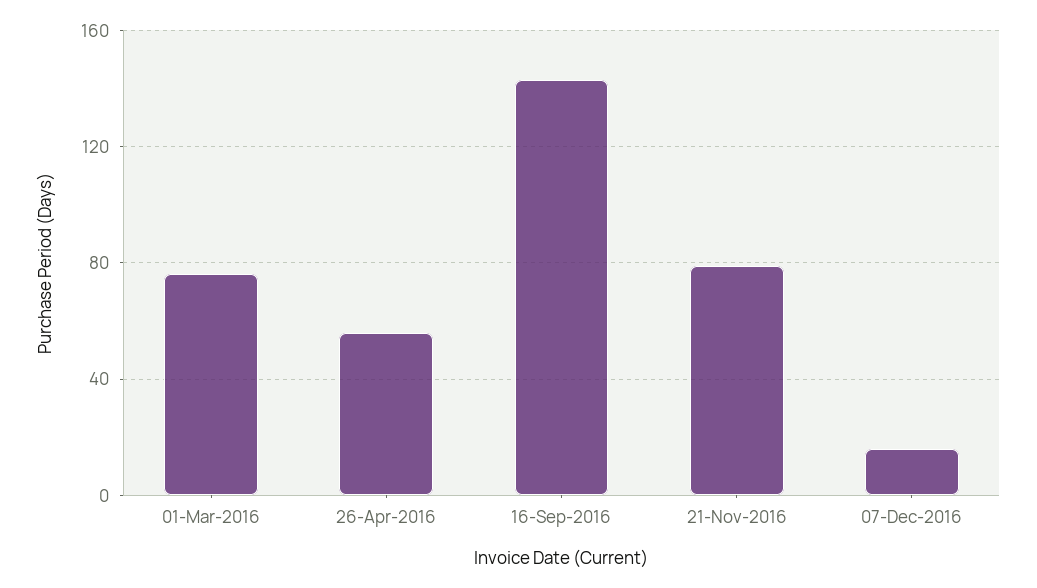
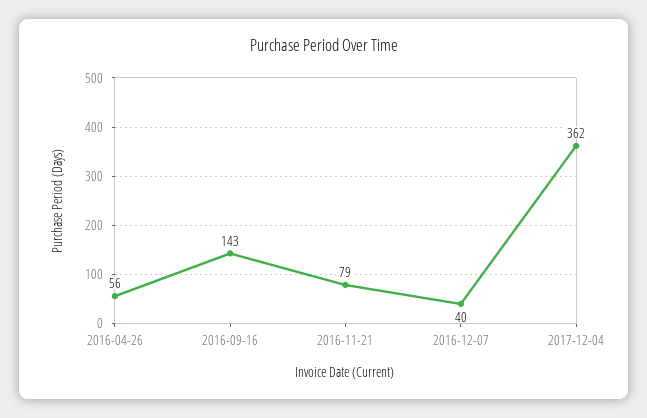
01-Mar-2016: 75 -> none
07-Dec-2016: 15 -> 40
2017-12-04: none -> 362

